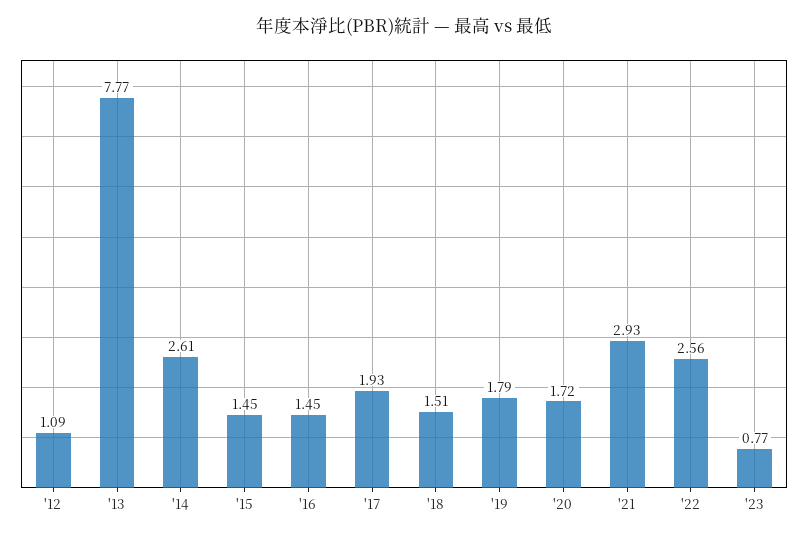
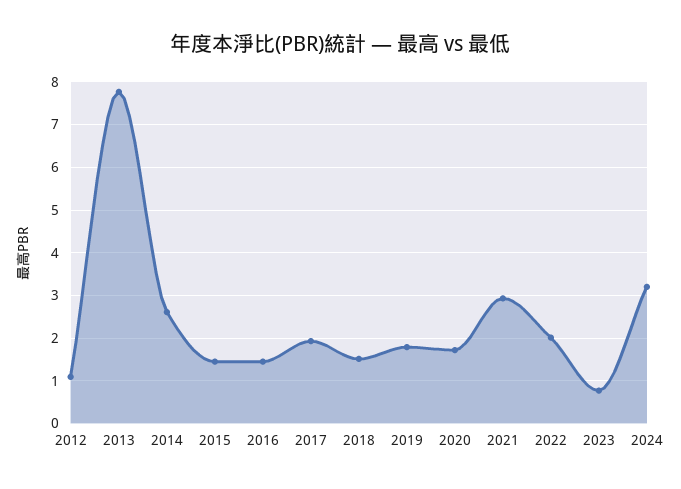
'22: 2.56 -> 2
2024: none -> 3.2

